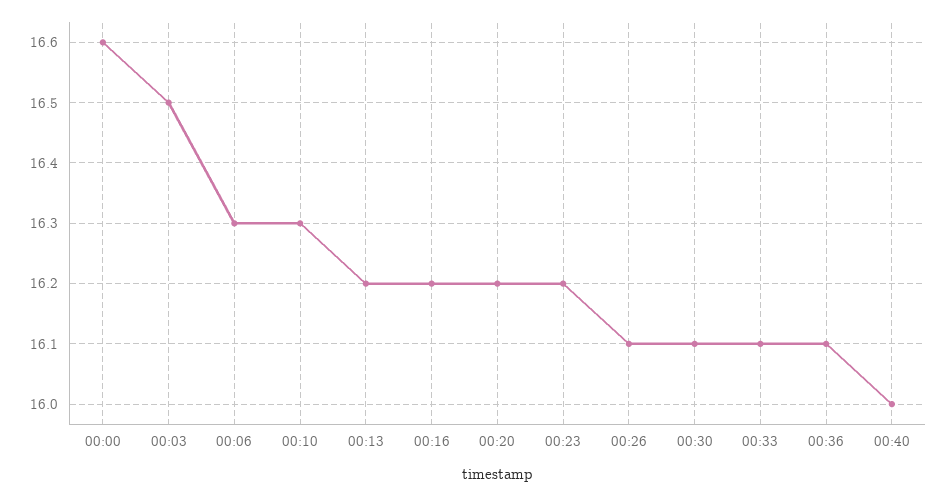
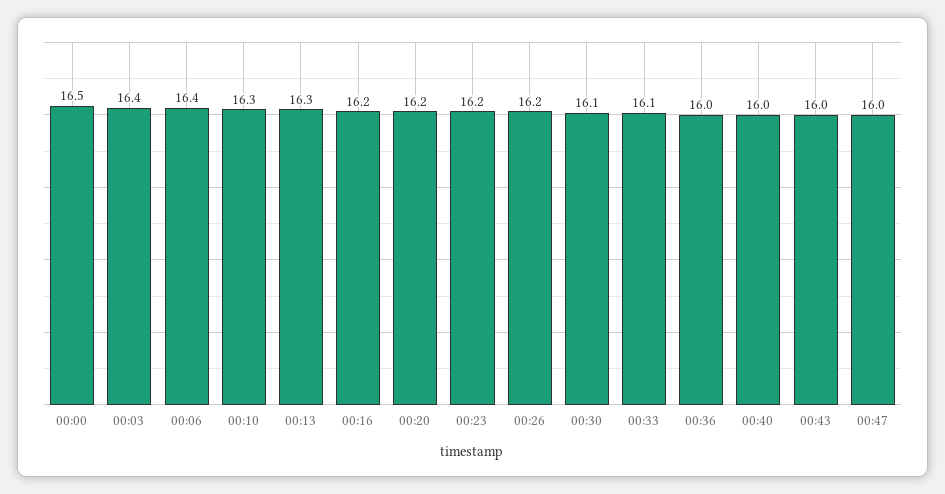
00:00: 16.6 -> 16.5
00:03: 16.5 -> 16.4
00:06: 16.3 -> 16.4
00:13: 16.2 -> 16.3
00:26: 16.1 -> 16.2
00:36: 16.1 -> 16
00:43: none -> 16
00:47: none -> 16

